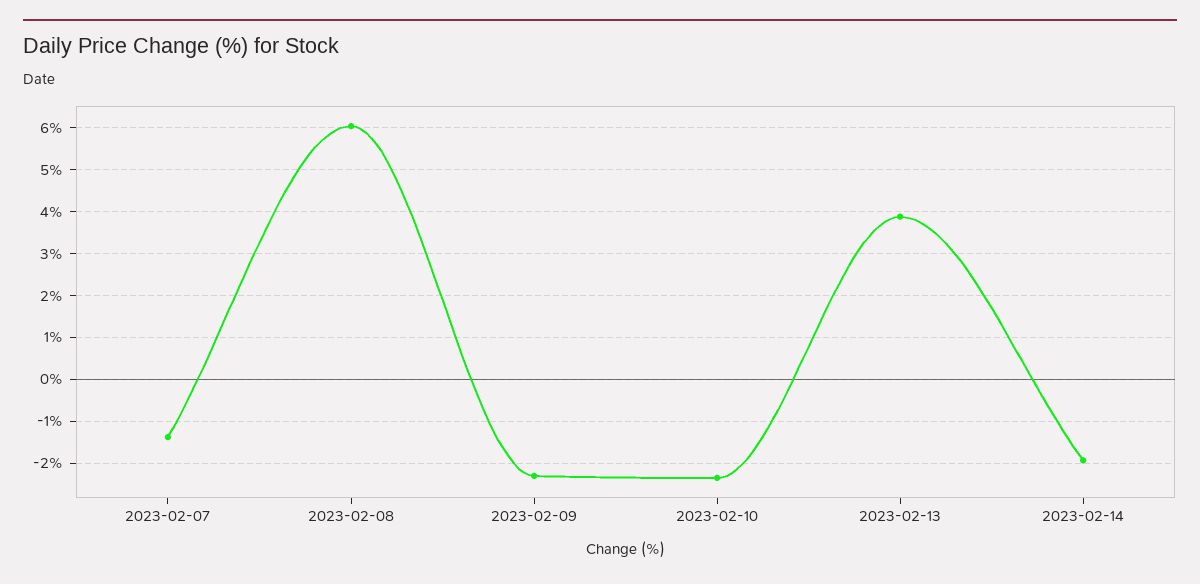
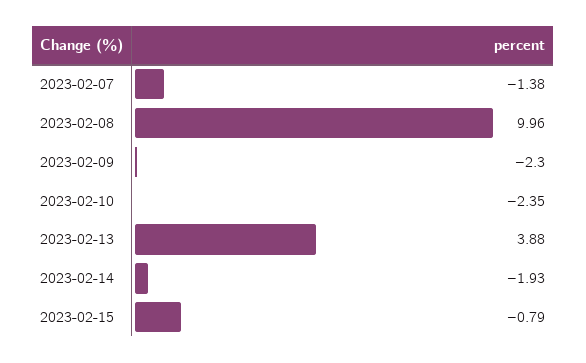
2023-02-08: 6 -> 9.96
2023-02-15: none -> -0.79

